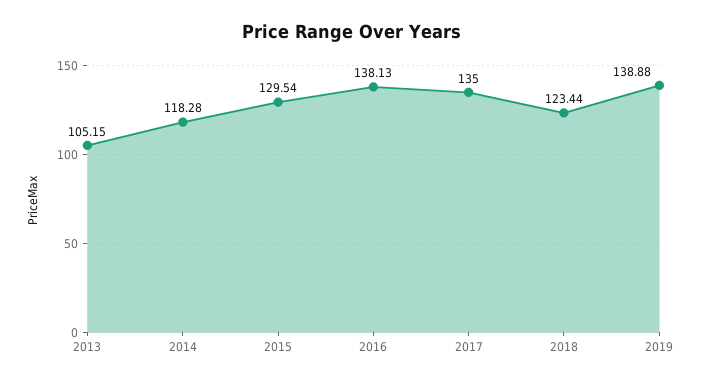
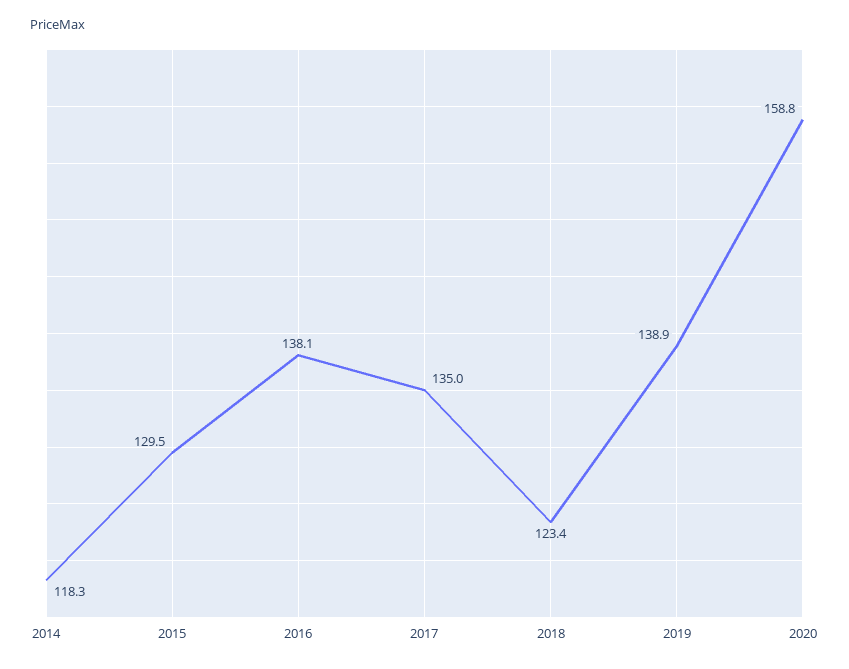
2013: 105.15 -> none
2020: none -> 158.8

